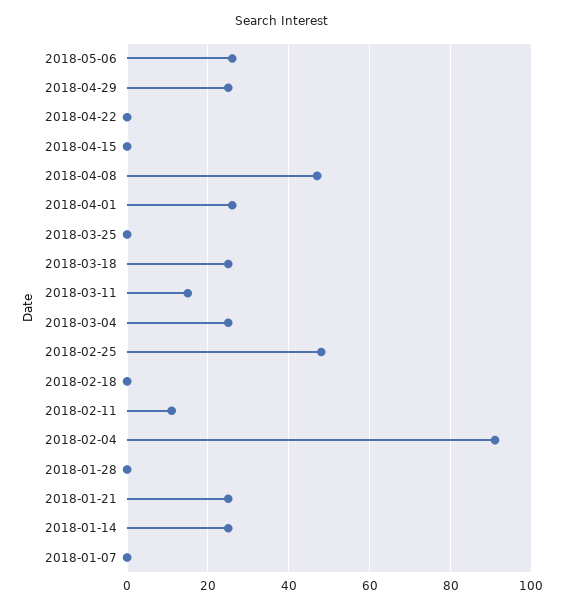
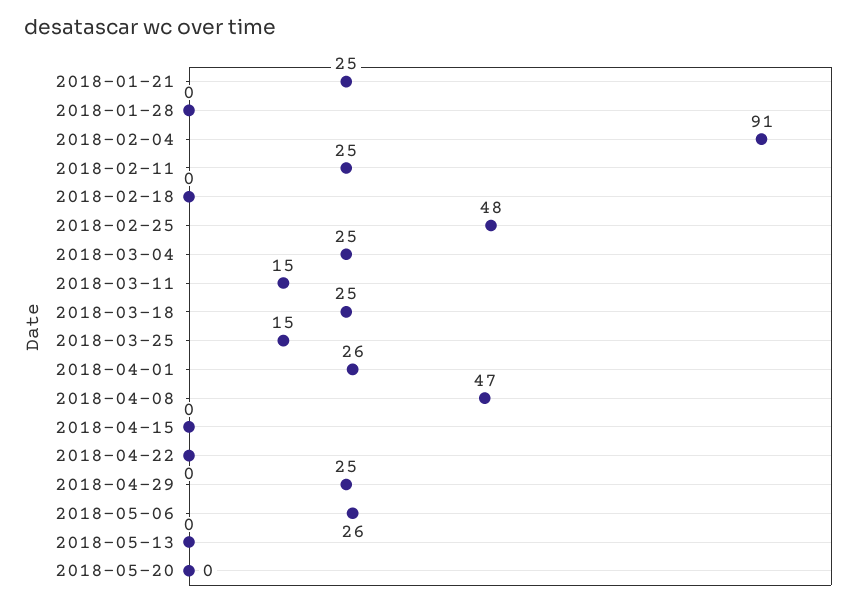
2018-03-25: 0 -> 15
2018-02-11: 10 -> 25
2018-01-14: 25 -> none
2018-01-07: 0 -> none
2018-05-13: none -> 0
2018-05-20: none -> 0

